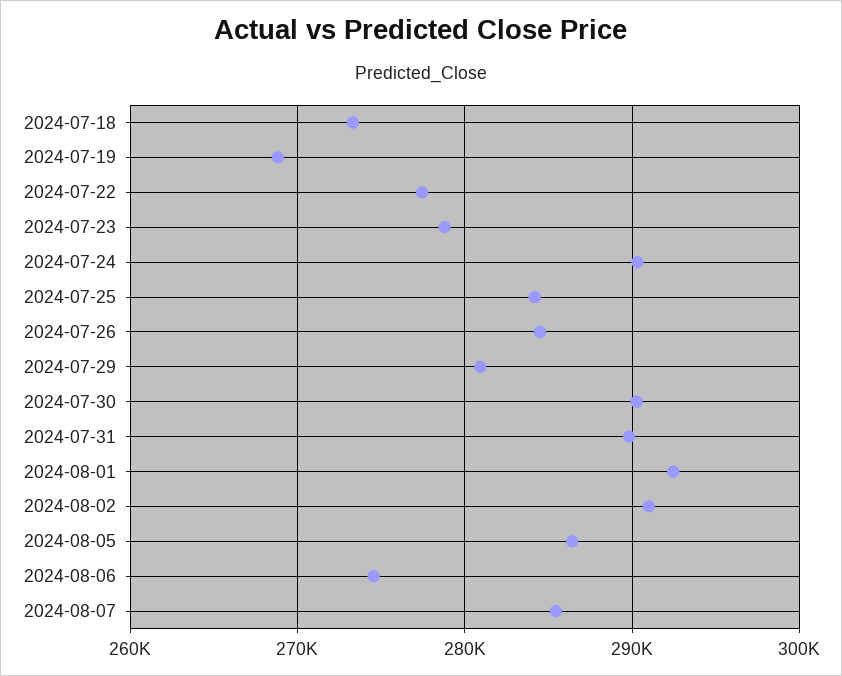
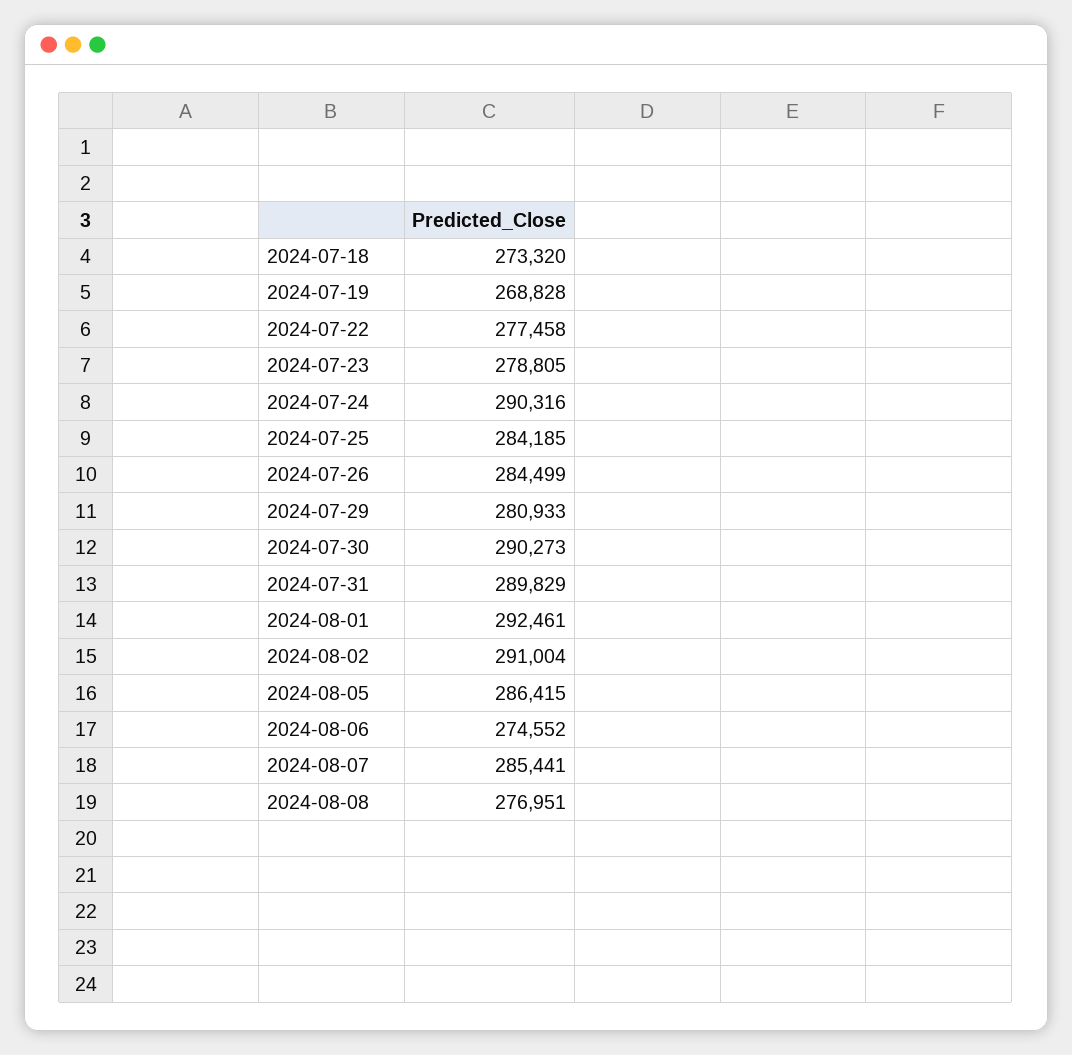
2024-08-08: none -> 276951

